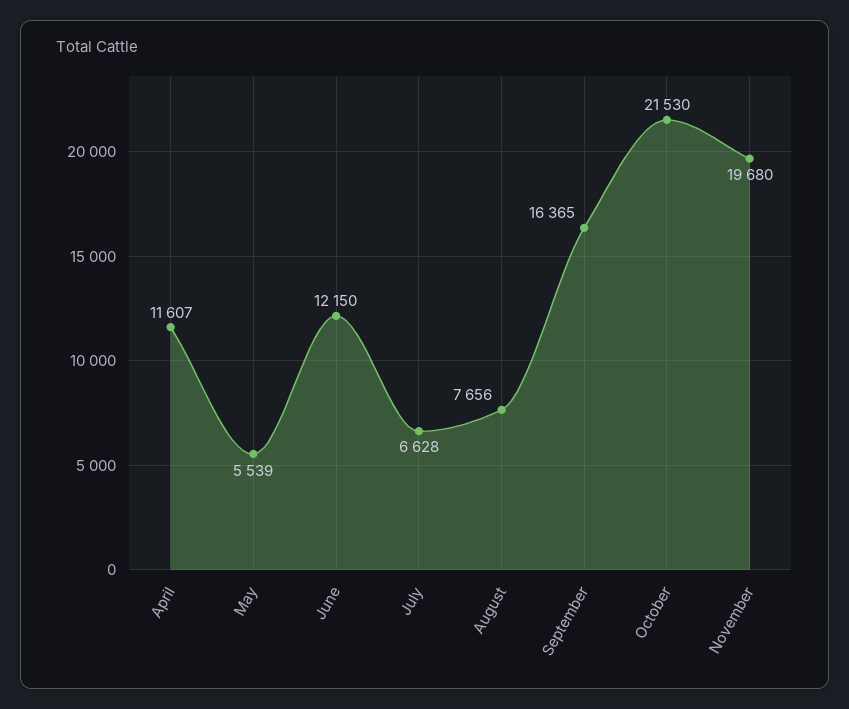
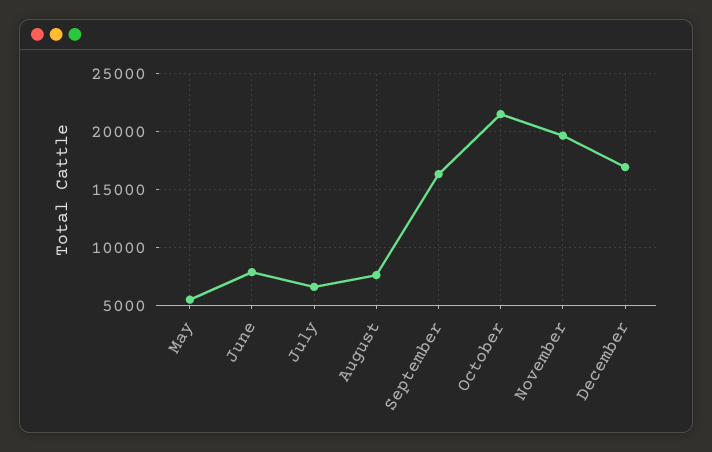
April: 11607 -> none
June: 12150 -> 8000
December: none -> 17000

